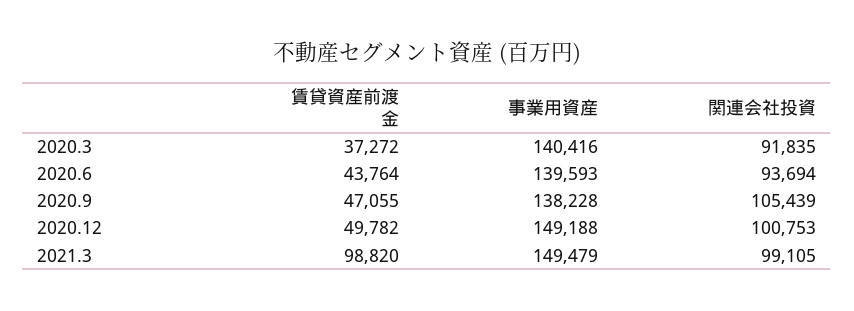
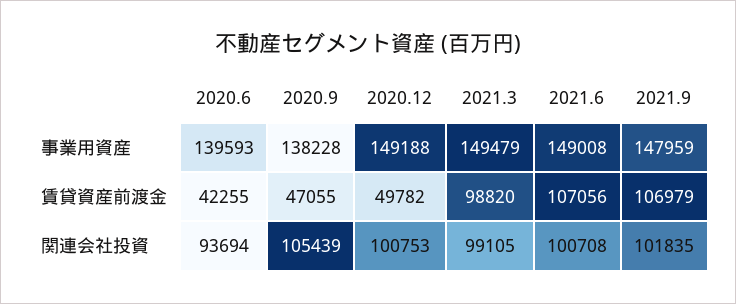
賃貸資産前渡金, 2020.3: 37272 -> none
事業用資産, 2020.3: 140416 -> none
関連会社投資, 2020.3: 91835 -> none
賃貸資産前渡金, 2020.6: 43764 -> 42255
事業用資産, 2021.6: none -> 149008
事業用資産, 2021.9: none -> 147959
賃貸資産前渡金, 2021.6: none -> 107056
賃貸資産前渡金, 2021.9: none -> 106979
関連会社投資, 2021.6: none -> 100708
関連会社投資, 2021.9: none -> 101835

